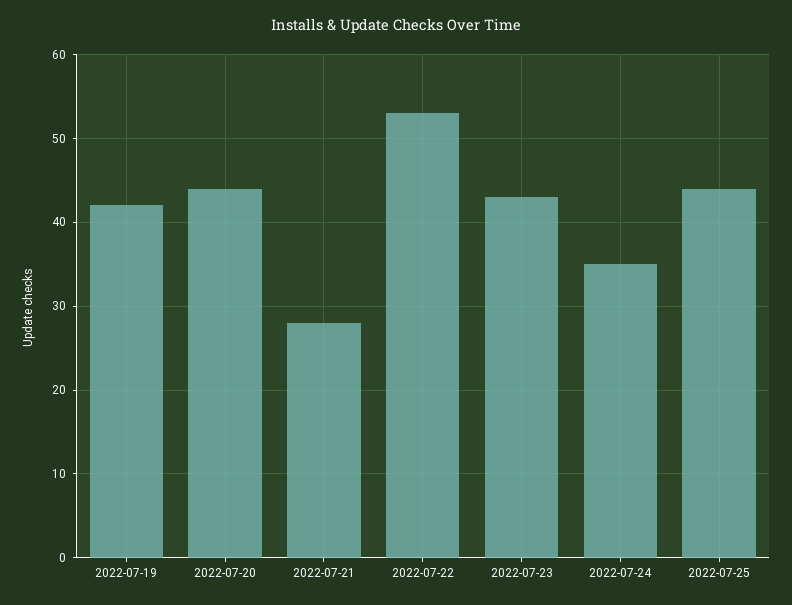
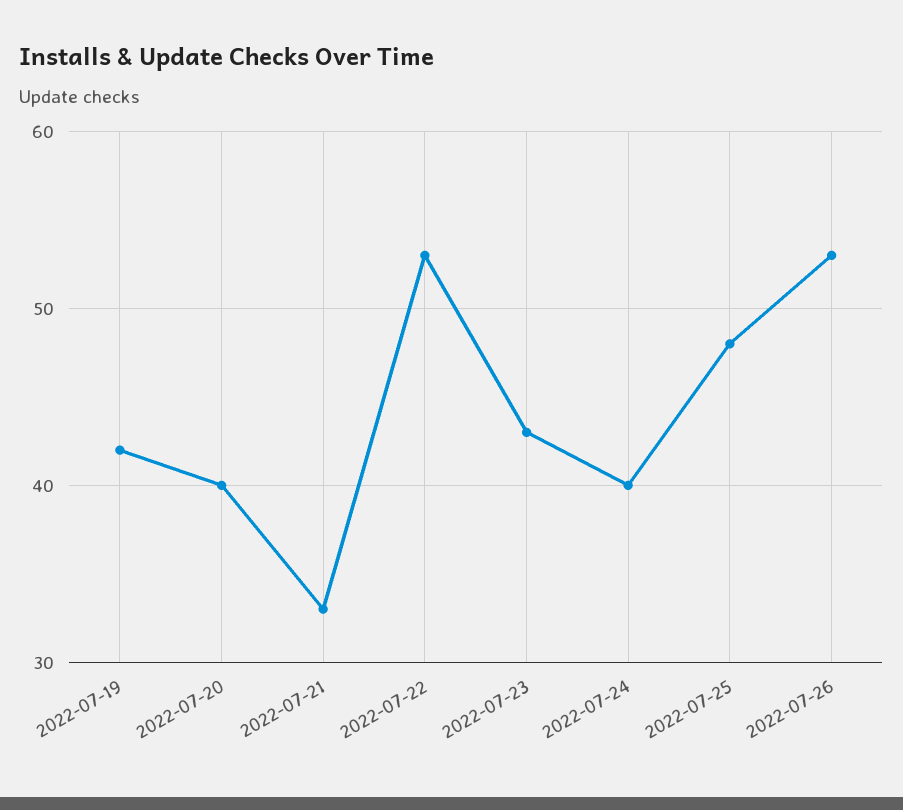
2022-07-20: 44 -> 40
2022-07-21: 28 -> 33
2022-07-24: 35 -> 40
2022-07-25: 44 -> 48
2022-07-26: none -> 53

